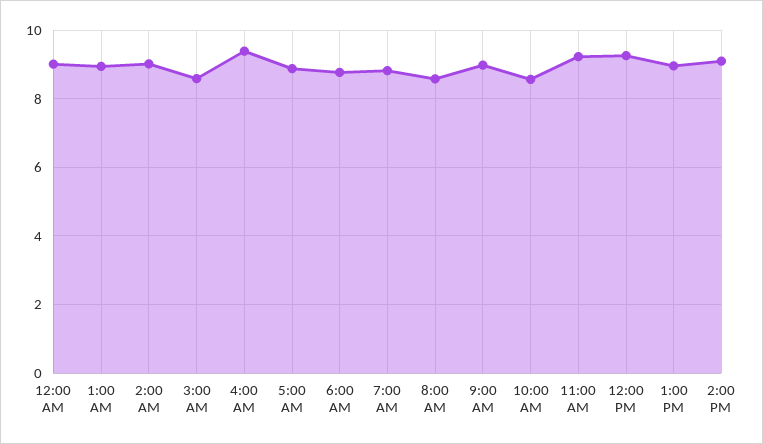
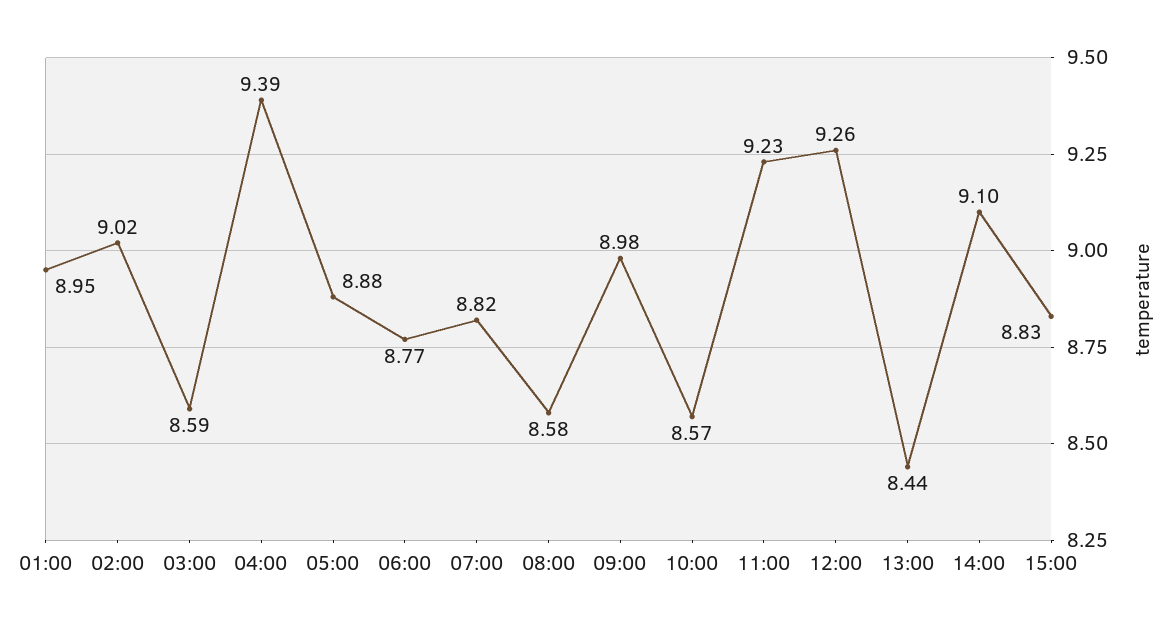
12:00 AM: 9 -> none
1:00 PM: 9 -> 8.44
15:00: none -> 8.83

